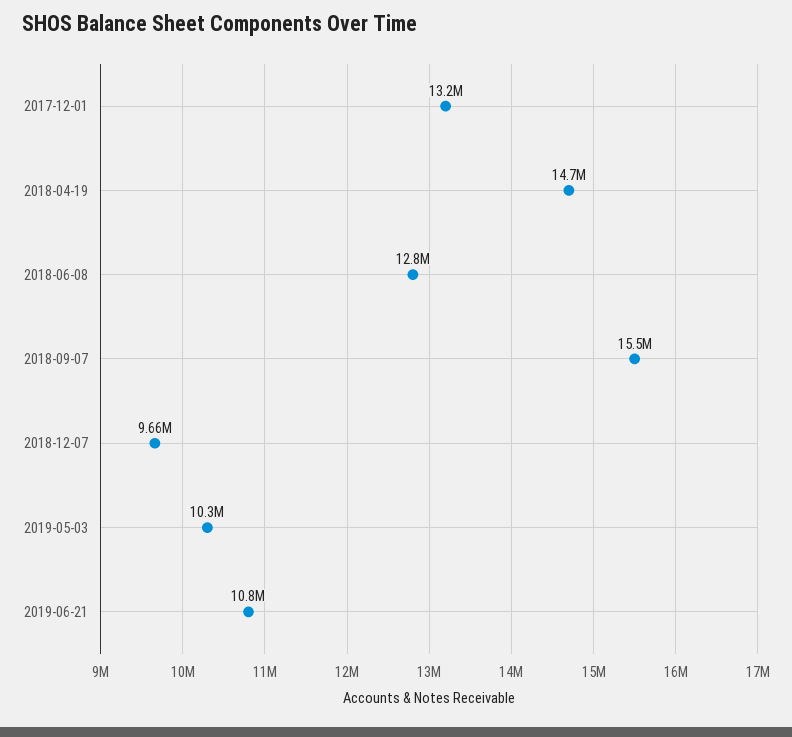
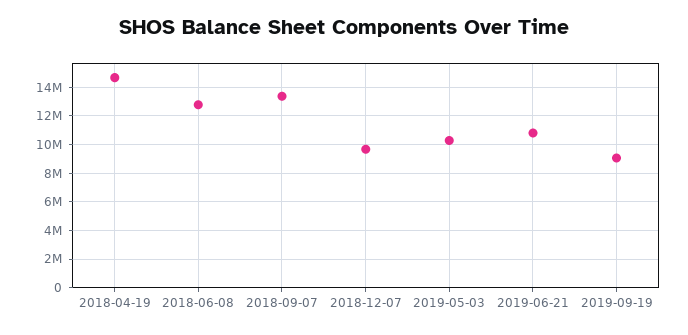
2017-12-01: 13200000 -> none
2018-09-07: 15500000 -> 13500000
2019-09-19: none -> 9000000

